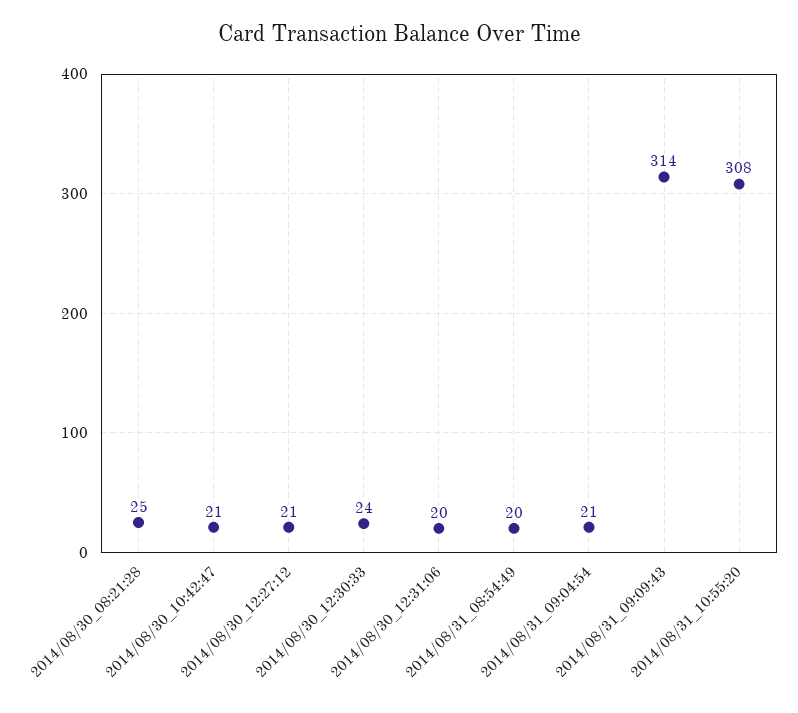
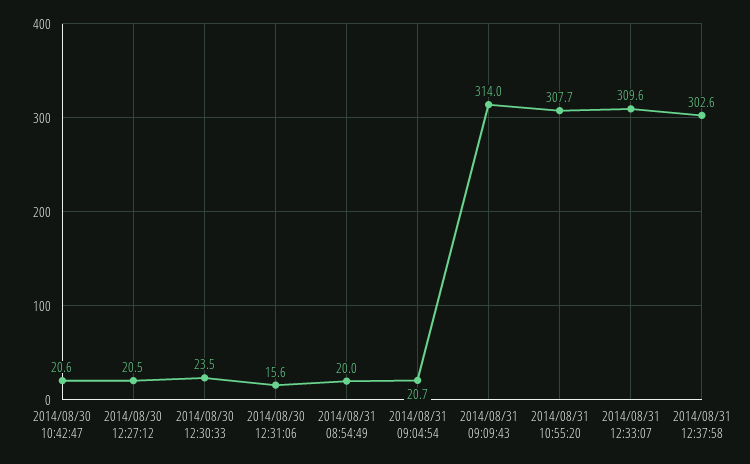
2014/08/30_08:21:28: 25 -> none
2014/08/30_12:31:06: 20 -> 15.6
2014/08/31 12:33:07: none -> 309.6
2014/08/31 12:37:58: none -> 302.6

